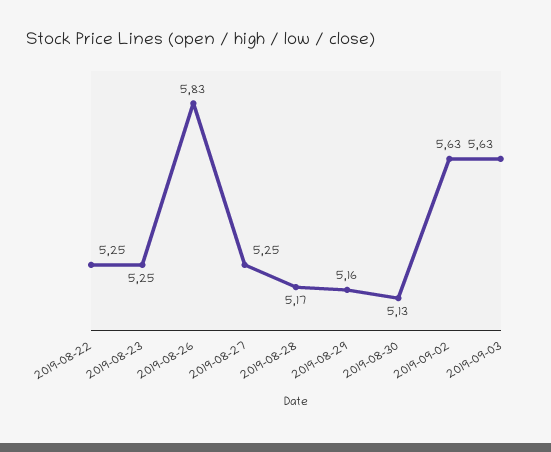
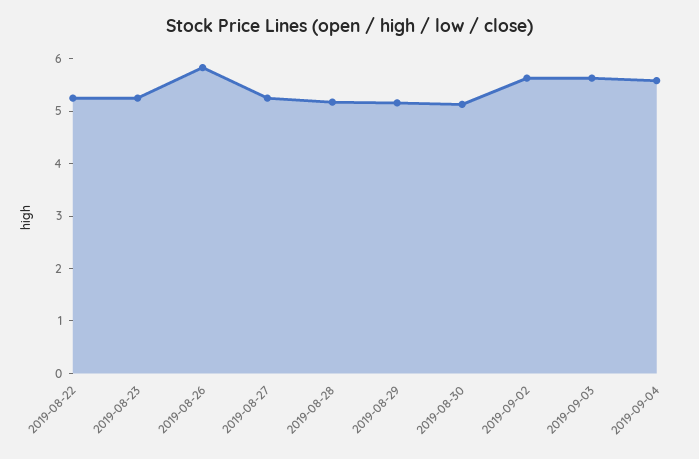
2019-09-04: none -> 5.6

